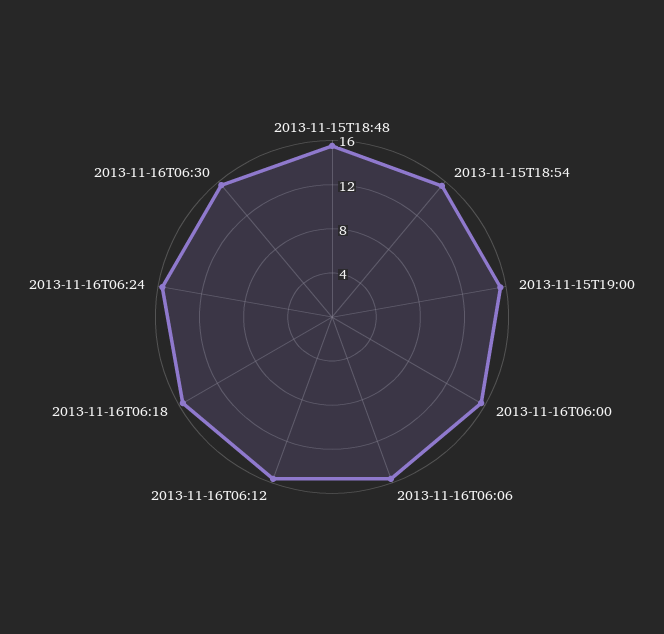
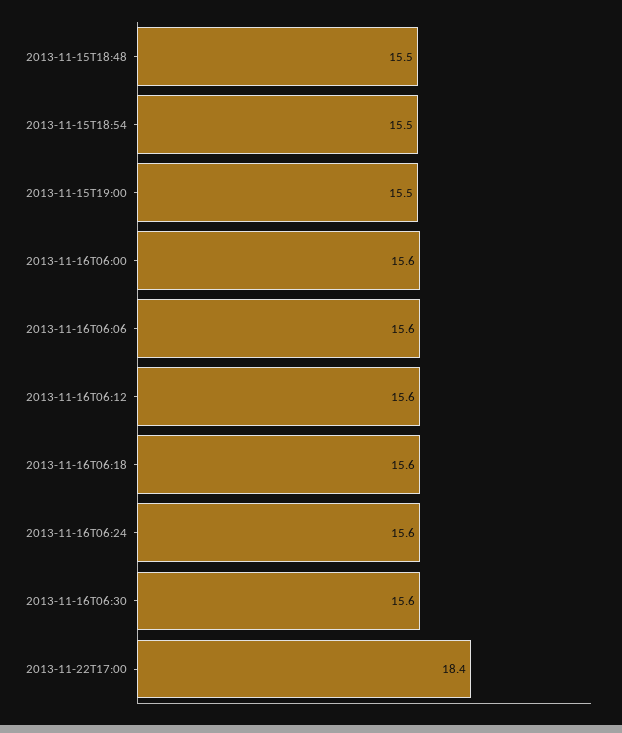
2013-11-22T17:00: none -> 18.4

